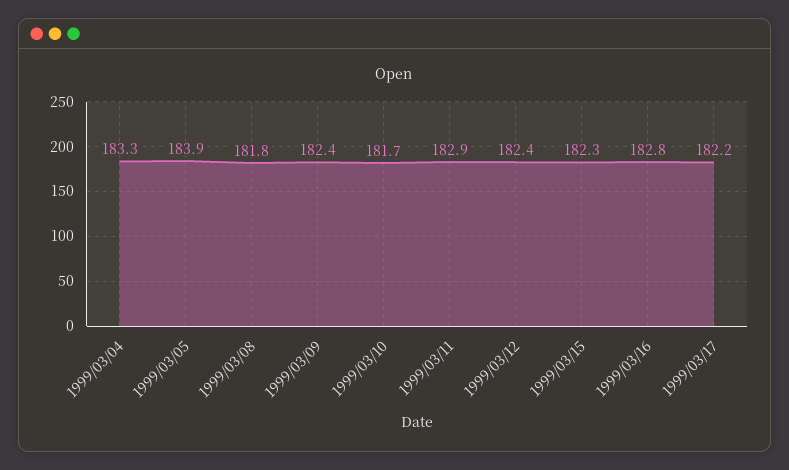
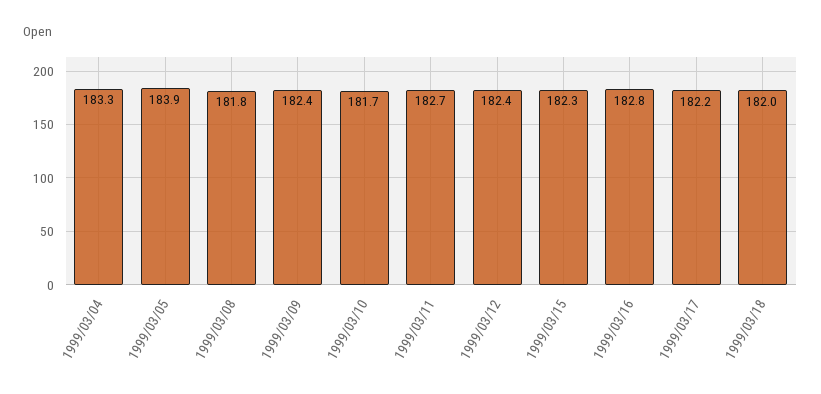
1999/03/11: 182.9 -> 182.7
1999/03/18: none -> 182

